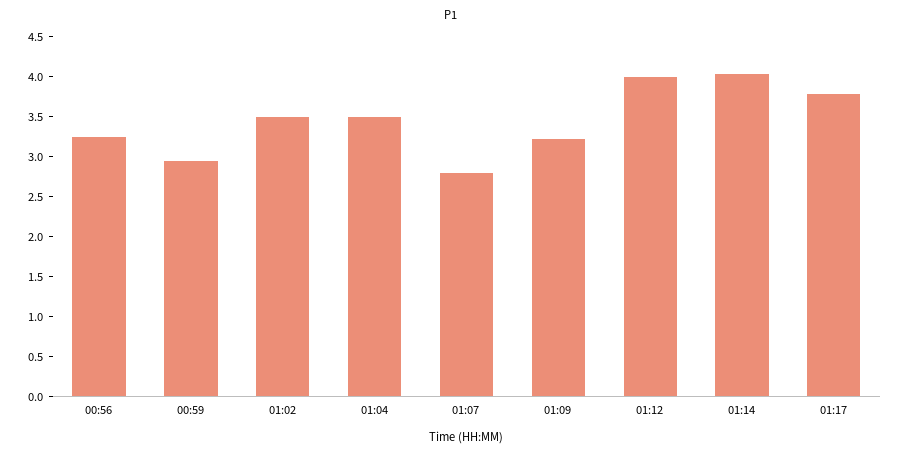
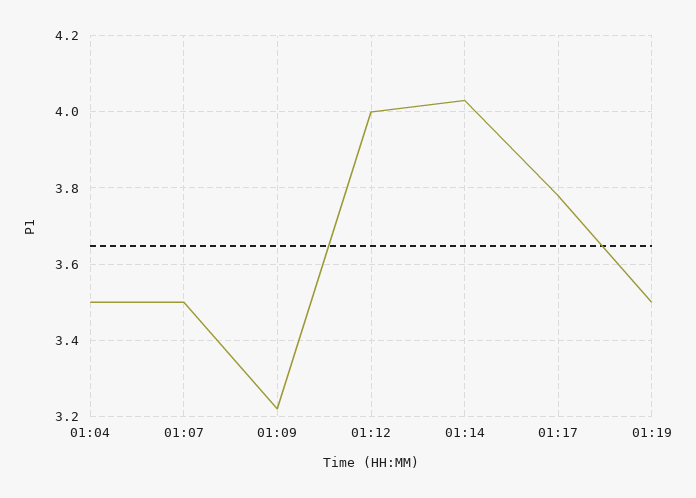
00:56: 3.25 -> none
00:59: 3 -> none
01:02: 3.5 -> none
01:07: 2.75 -> 3.5
01:19: none -> 3.5

